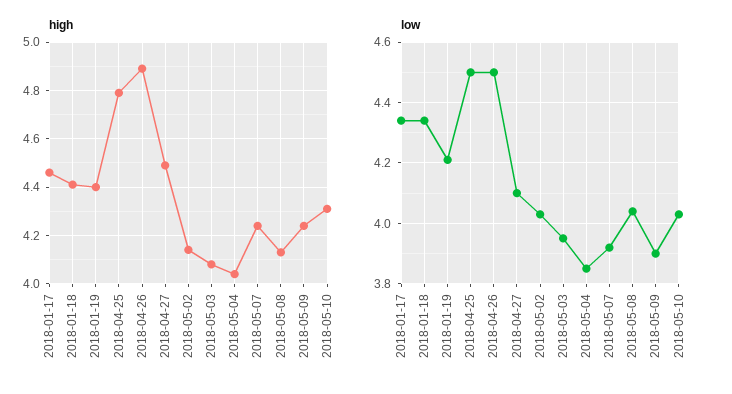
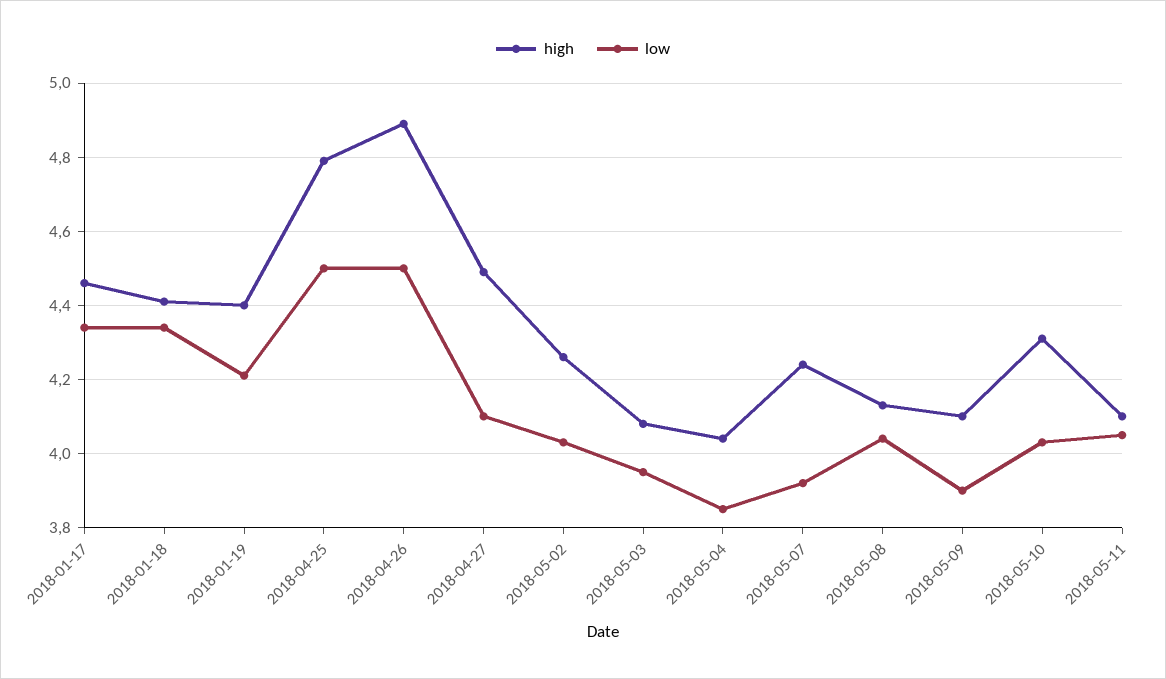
high, 2018-05-02: 4.15 -> 4.25
high, 2018-05-09: 4.25 -> 4.1
high, 2018-05-11: none -> 4.1
low, 2018-05-11: none -> 4.05

